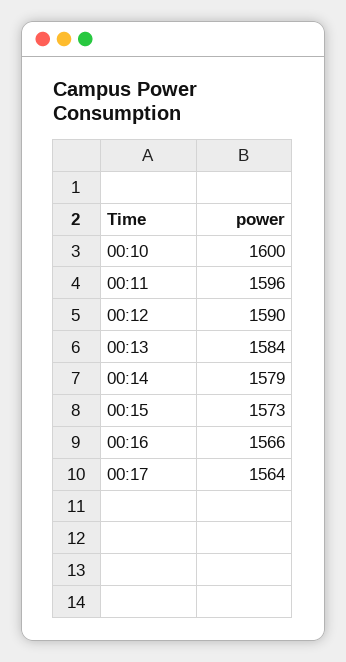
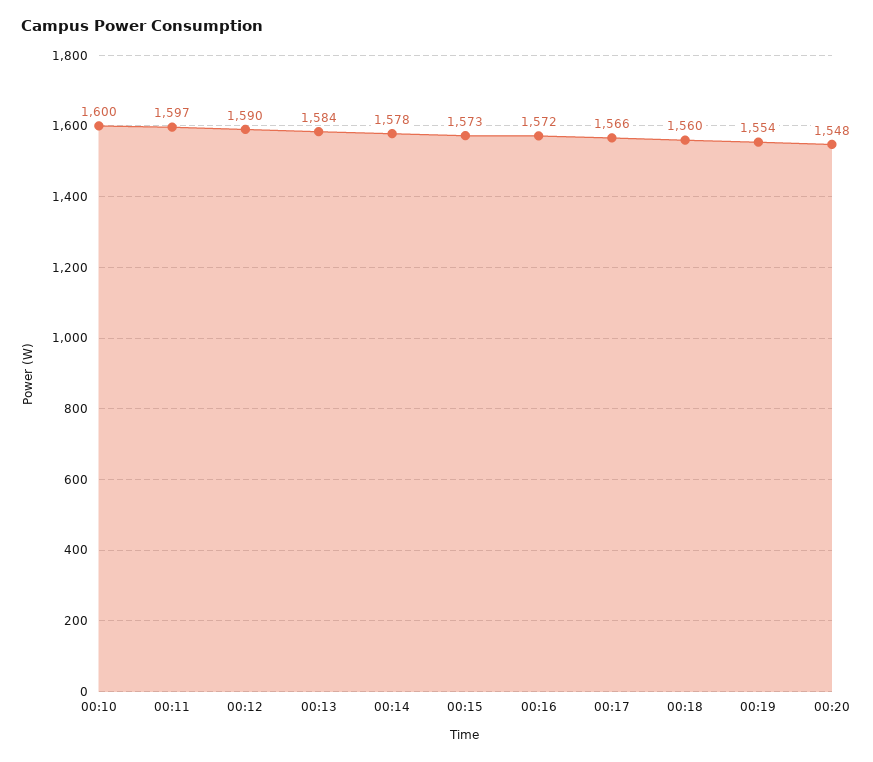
00:11: 1596 -> 1597
00:14: 1579 -> 1578
00:16: 1566 -> 1572
00:17: 1564 -> 1566
00:18: none -> 1560
00:19: none -> 1554
00:20: none -> 1548

